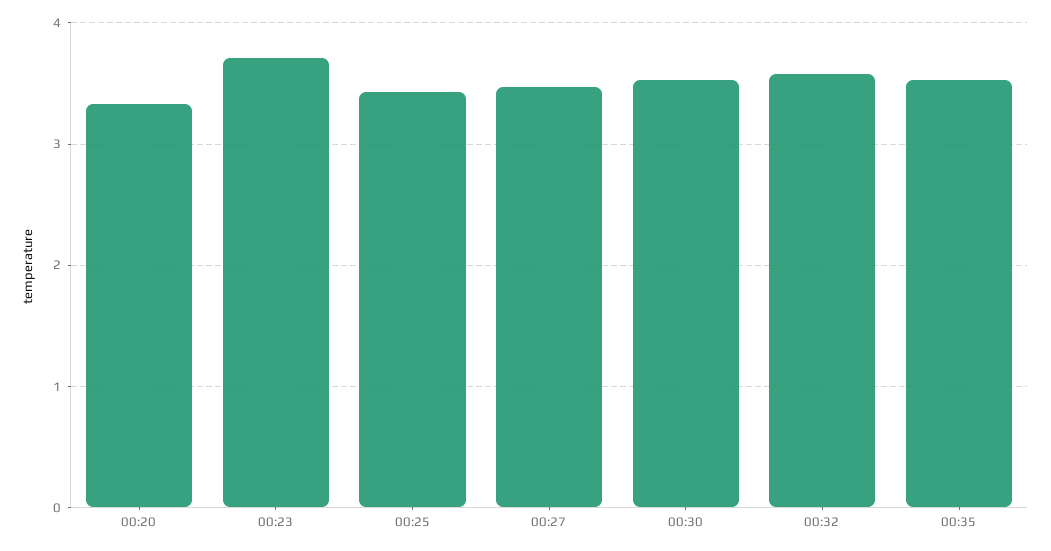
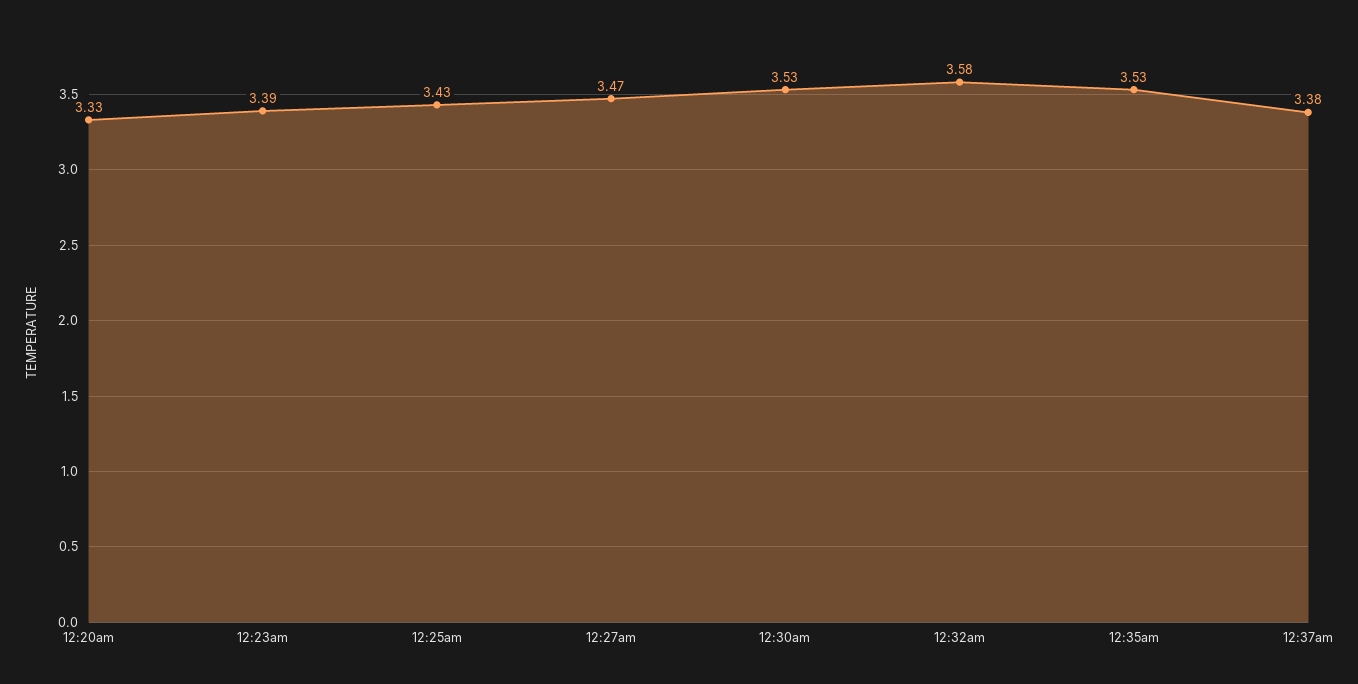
00:23: 3.7 -> 3.39
12:37am: none -> 3.38

